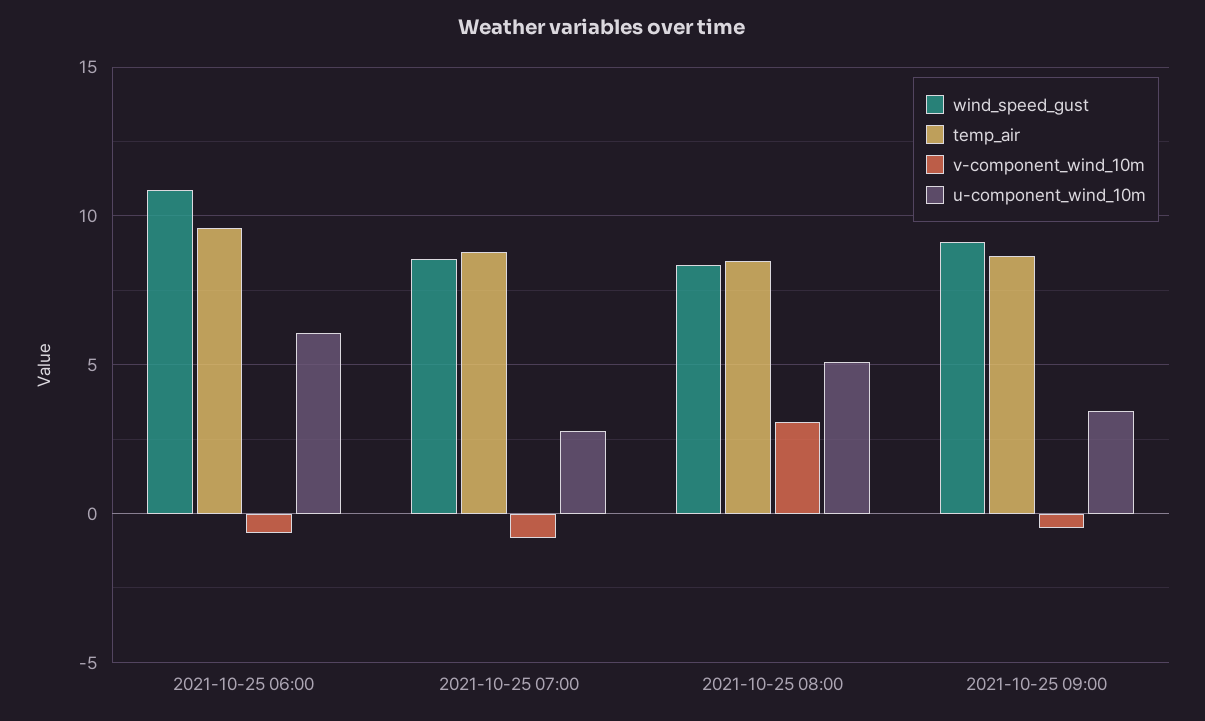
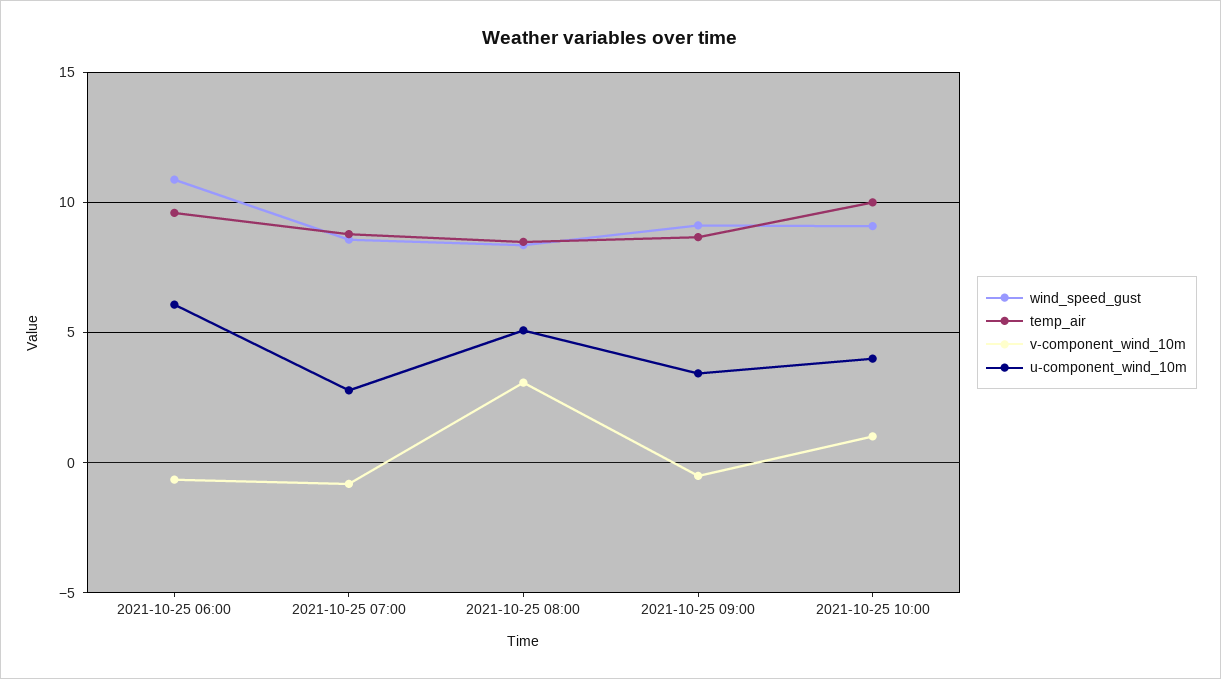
wind_speed_gust, 2021-10-25 10:00: none -> 9
temp_air, 2021-10-25 10:00: none -> 10
v-component_wind_10m, 2021-10-25 10:00: none -> 1
u-component_wind_10m, 2021-10-25 10:00: none -> 4

